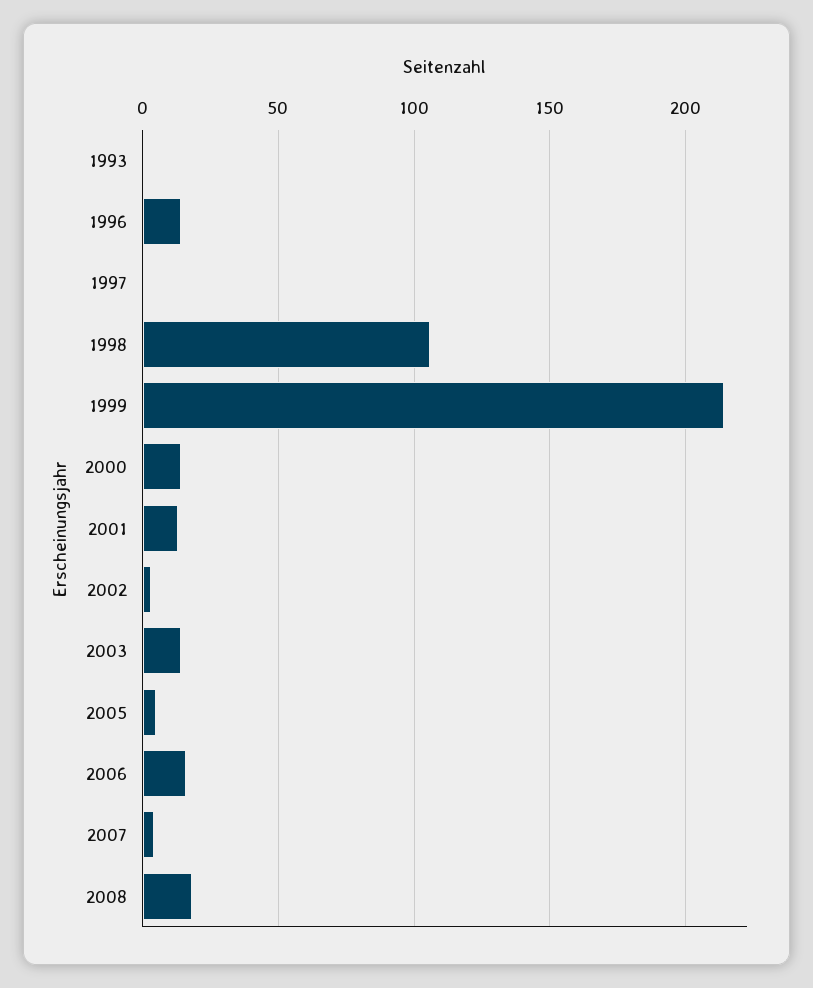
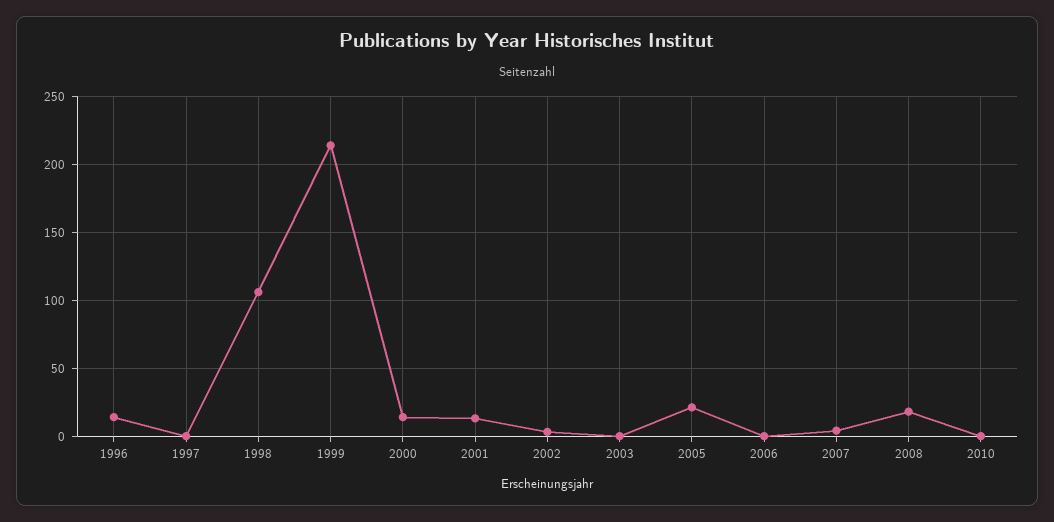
1993: 0 -> none
2003: 15 -> 0
2005: 5 -> 20
2006: 15 -> 0
2010: none -> 0

